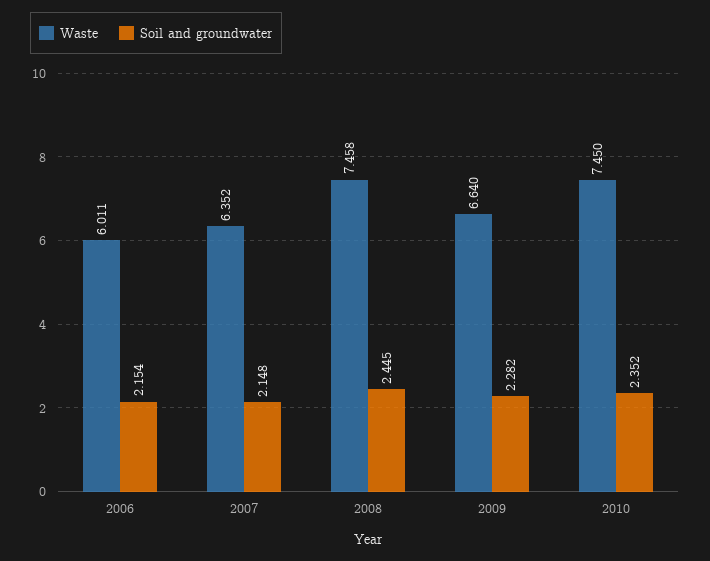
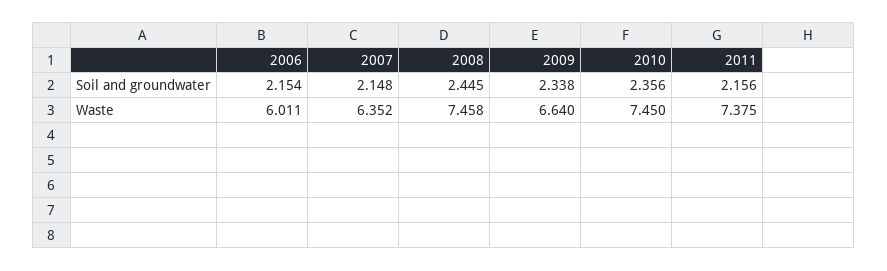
Soil and groundwater, 2009: 2.282 -> 2.338
Soil and groundwater, 2010: 2.352 -> 2.356
Soil and groundwater, 2011: none -> 2.156
Waste, 2011: none -> 7.375

